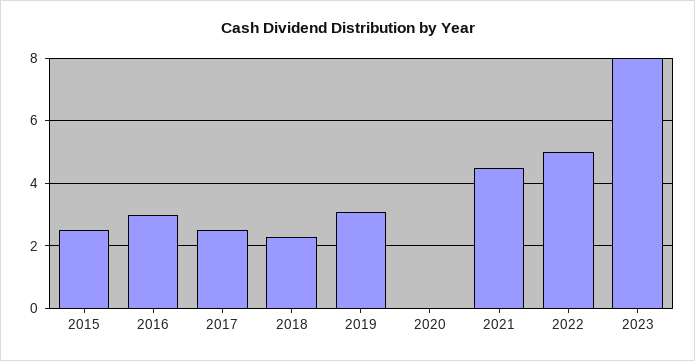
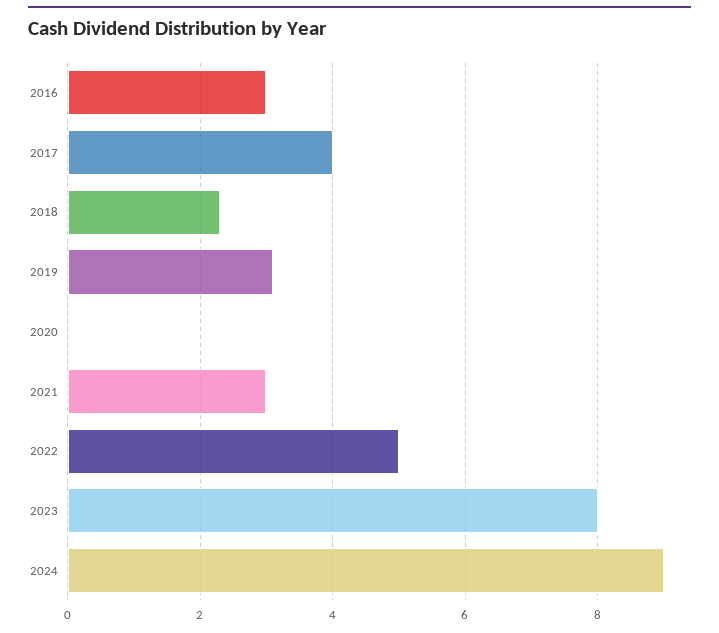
2015: 2.5 -> none
2017: 2.5 -> 4
2021: 4.5 -> 3
2024: none -> 9

